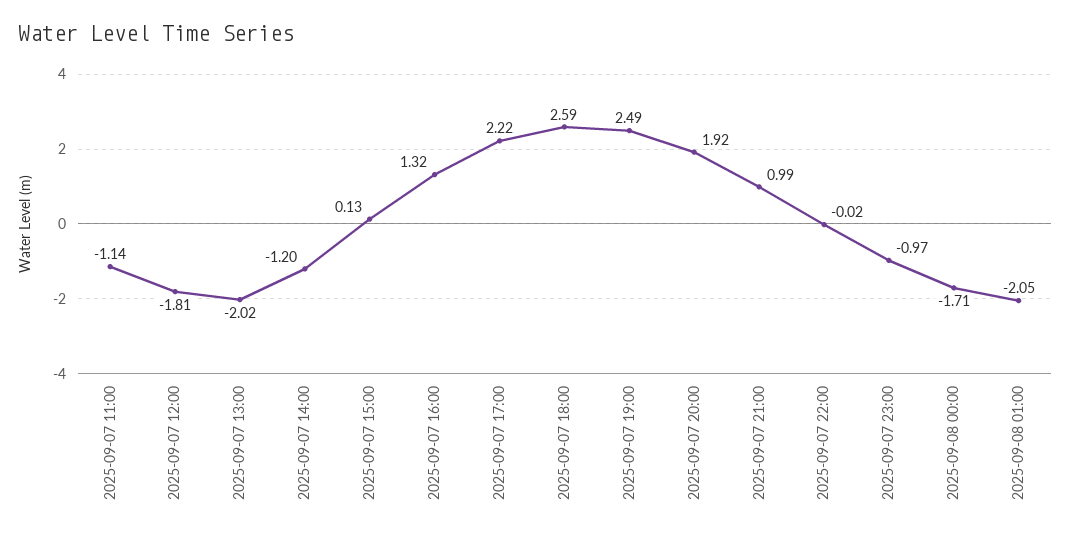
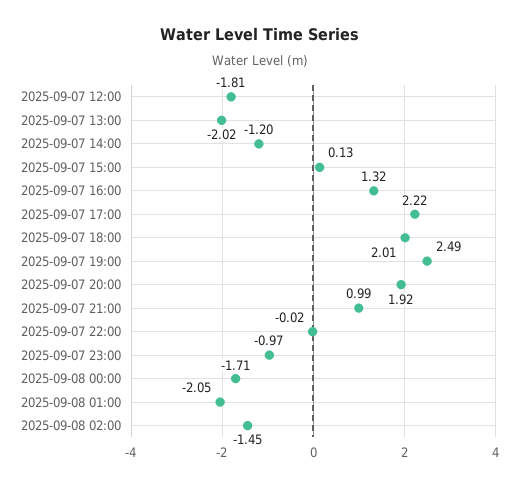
2025-09-07 11:00: -1.14 -> none
2025-09-07 18:00: 2.59 -> 2.01
2025-09-08 02:00: none -> -1.45

